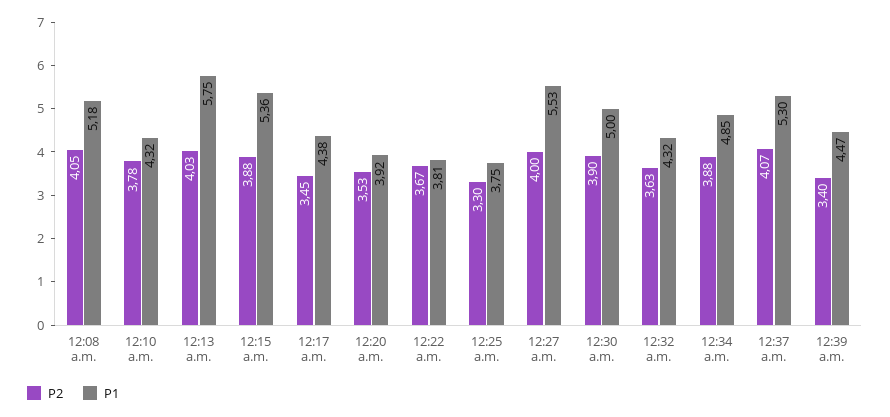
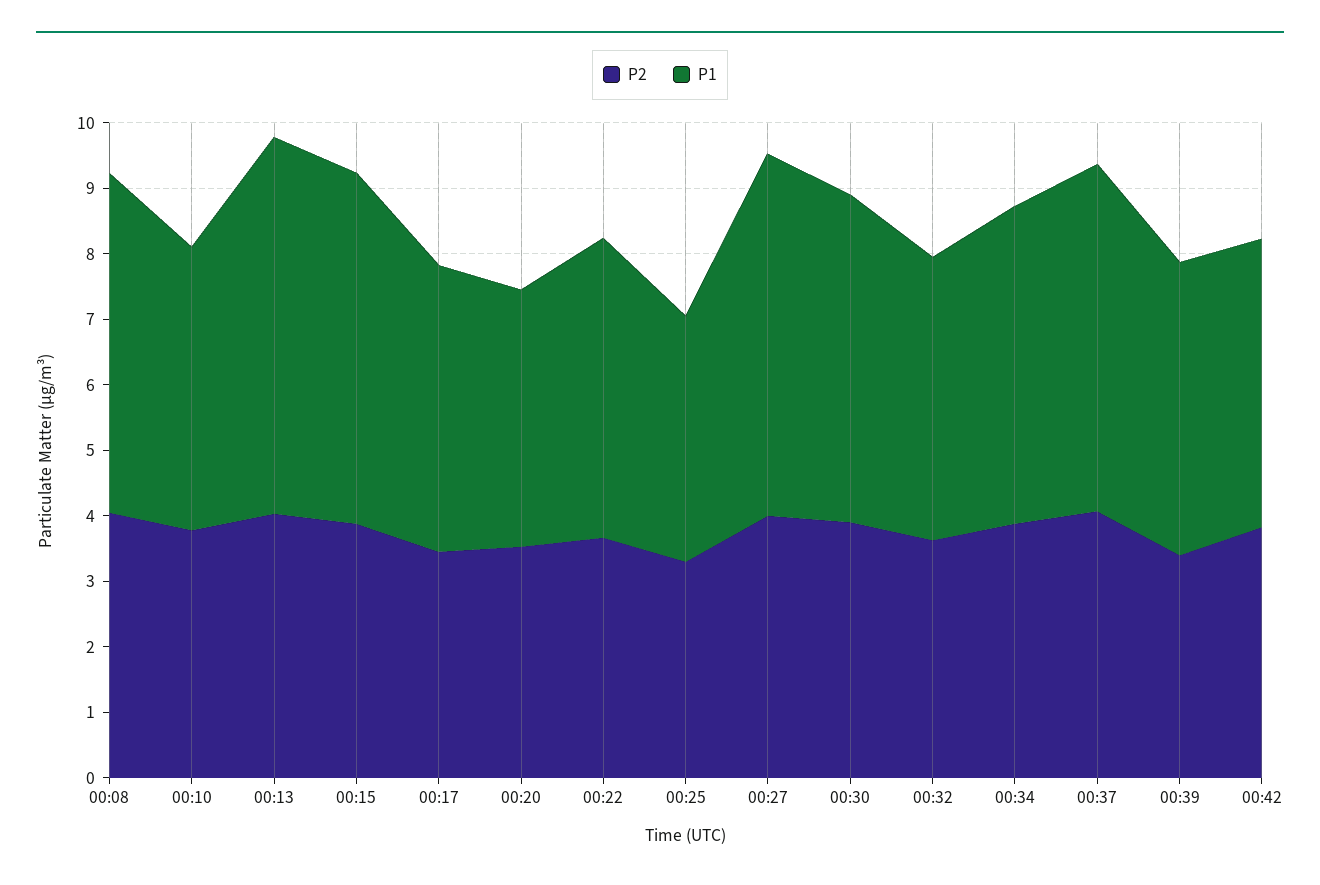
P1, 12:22 a.m.: 3.81 -> 4.6
P2, 00:42: none -> 3.8
P1, 00:42: none -> 4.4

